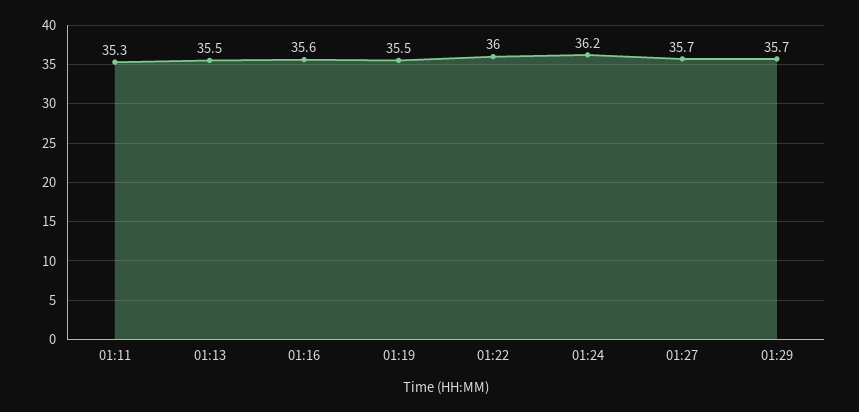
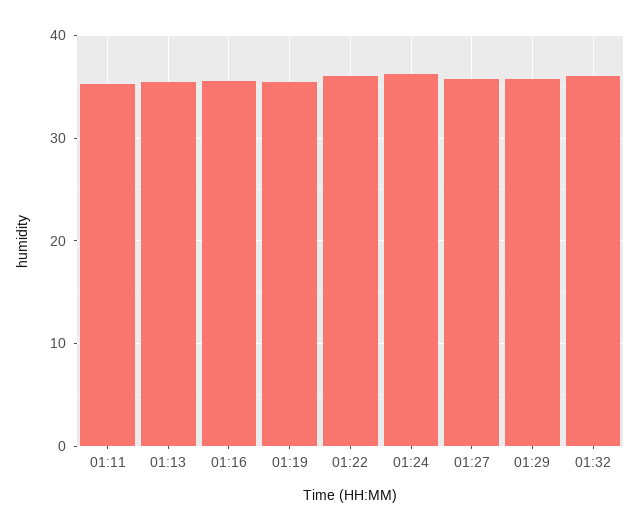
01:32: none -> 36

